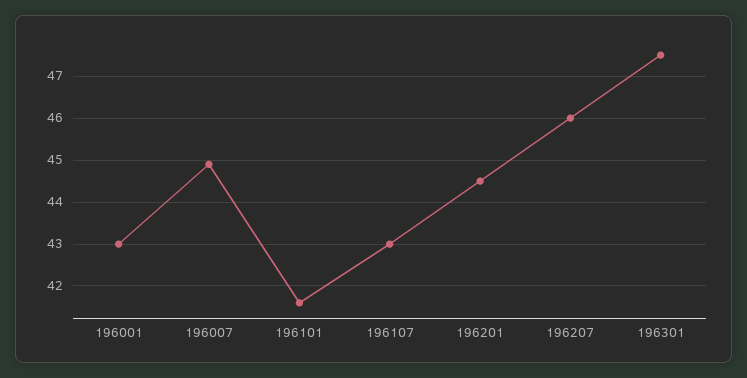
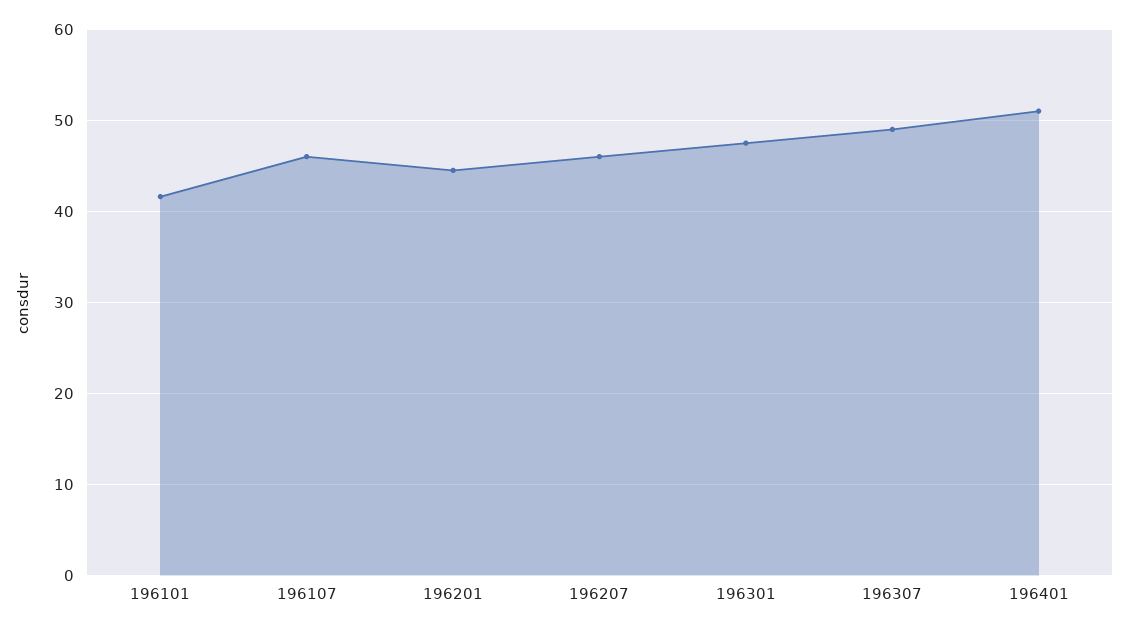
196001: 43 -> none
196007: 45 -> none
196107: 43 -> 46
196307: none -> 49
196401: none -> 51

